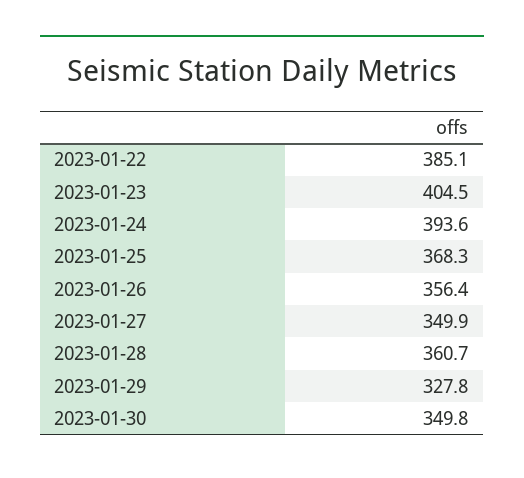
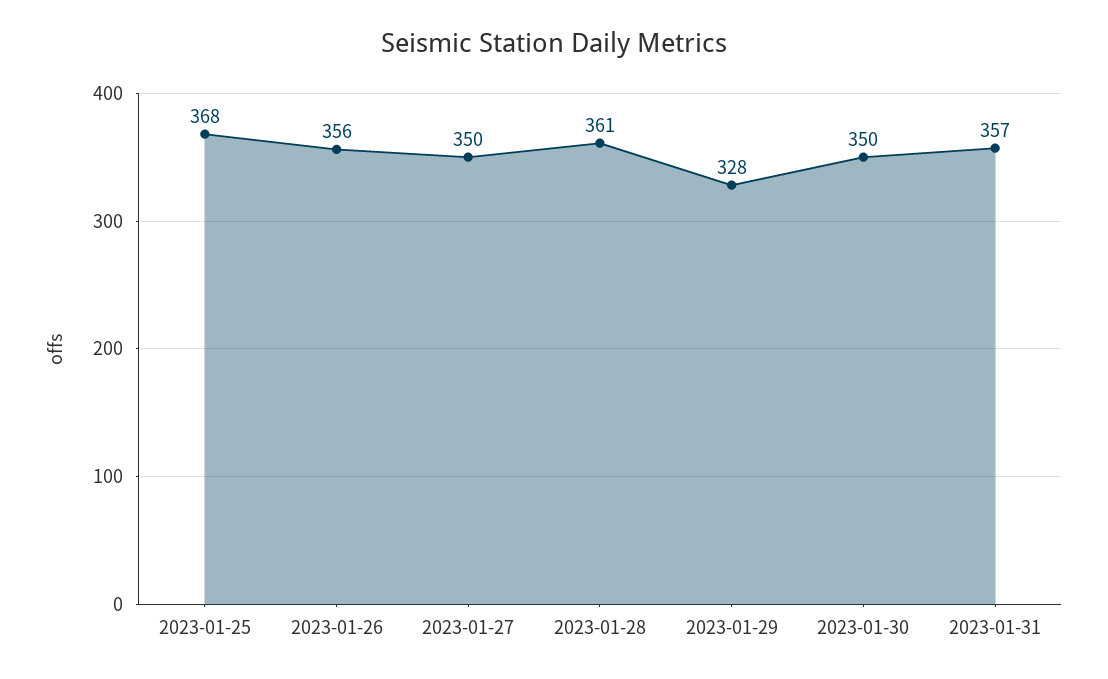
2023-01-22: 385.1 -> none
2023-01-23: 404.5 -> none
2023-01-24: 393.6 -> none
2023-01-31: none -> 357

